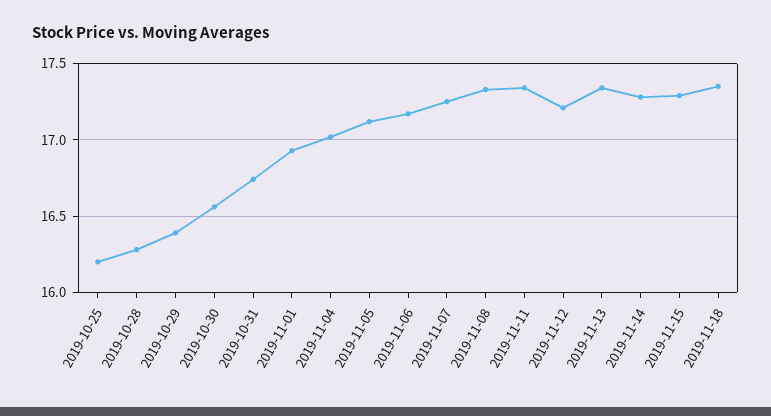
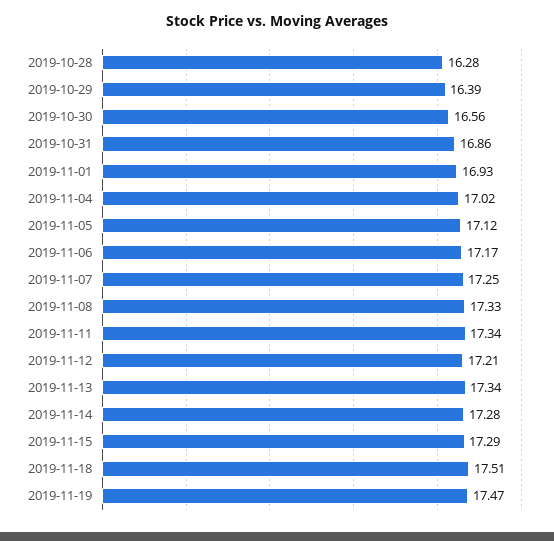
2019-10-25: 16.2 -> none
2019-10-31: 16.75 -> 16.86
2019-11-18: 17.35 -> 17.51
2019-11-19: none -> 17.47

